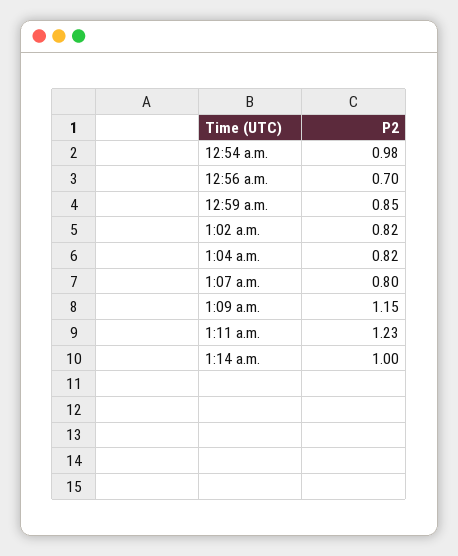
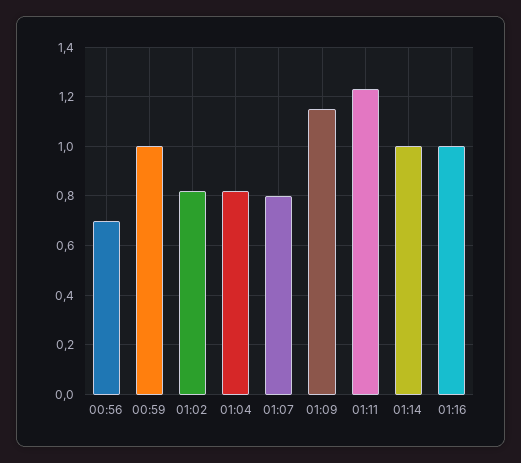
12:54 a.m.: 0.98 -> none
12:59 a.m.: 0.85 -> 1
01:16: none -> 1

